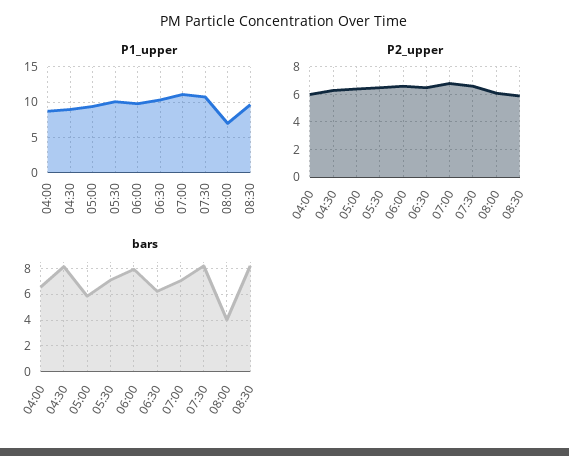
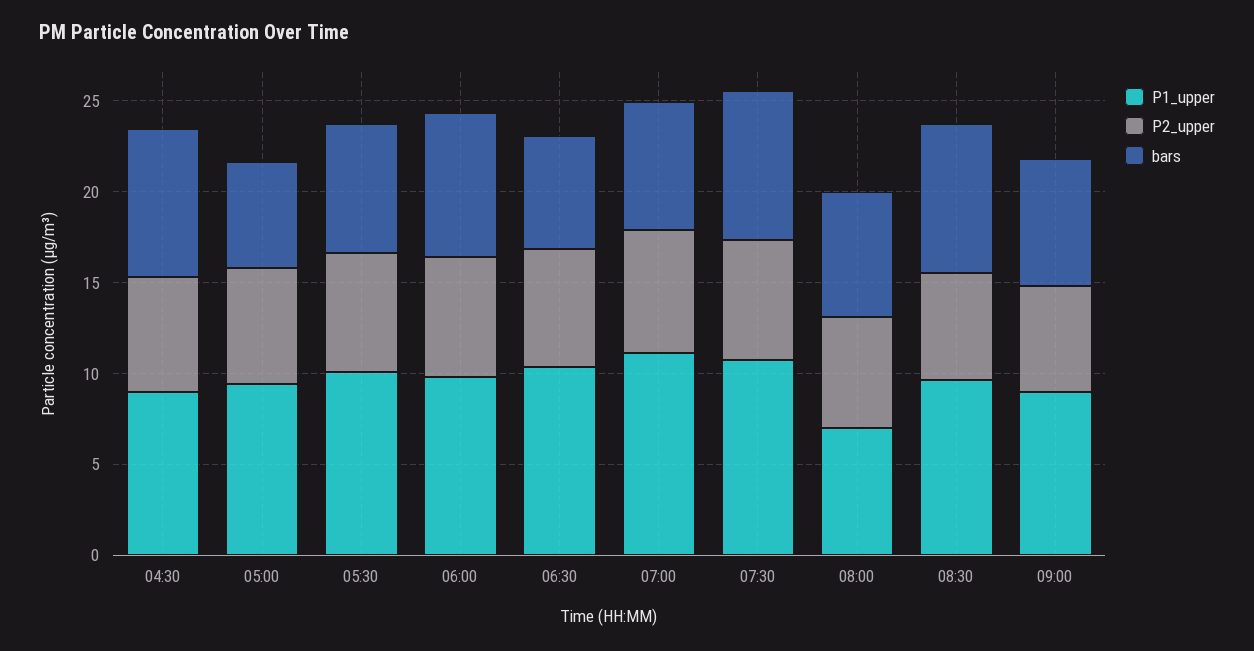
P1_upper, 04:00: 9 -> none
P2_upper, 04:00: 6 -> none
bars, 04:00: 6.5 -> none
bars, 08:00: 4 -> 7
P1_upper, 09:00: none -> 9
P2_upper, 09:00: none -> 6
bars, 09:00: none -> 7

